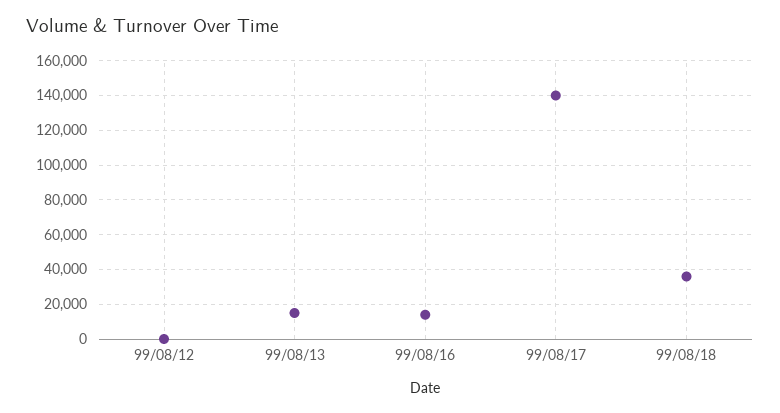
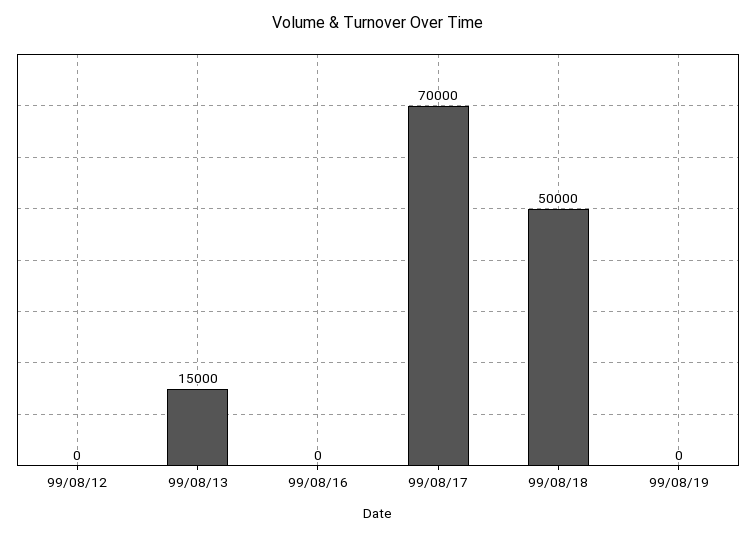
99/08/16: 15000 -> 0
99/08/17: 140000 -> 70000
99/08/18: 35000 -> 50000
99/08/19: none -> 0

